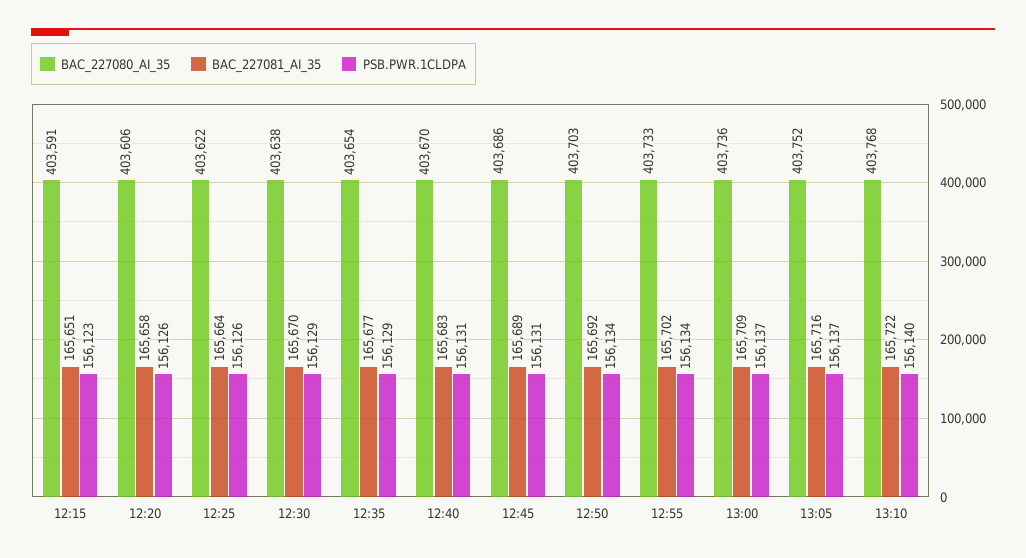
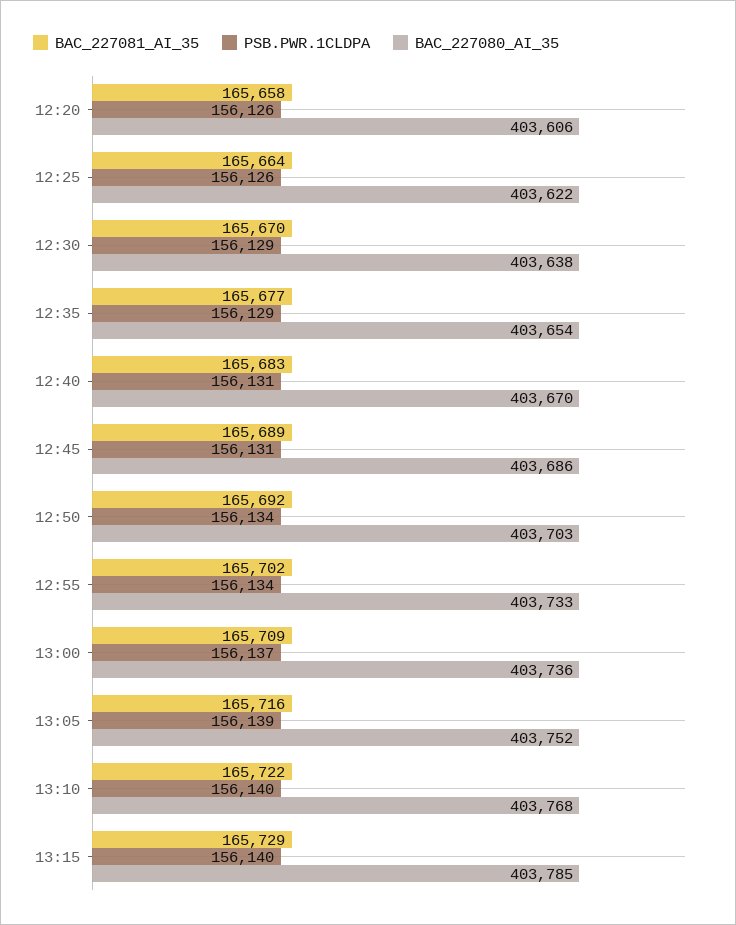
BAC_227080_AI_35, 12:15: 403591 -> none
BAC_227081_AI_35, 12:15: 165651 -> none
PSB.PWR.1CLDPA, 12:15: 156123 -> none
PSB.PWR.1CLDPA, 13:05: 156137 -> 156139
BAC_227081_AI_35, 13:15: none -> 165729
PSB.PWR.1CLDPA, 13:15: none -> 156140
BAC_227080_AI_35, 13:15: none -> 403785

